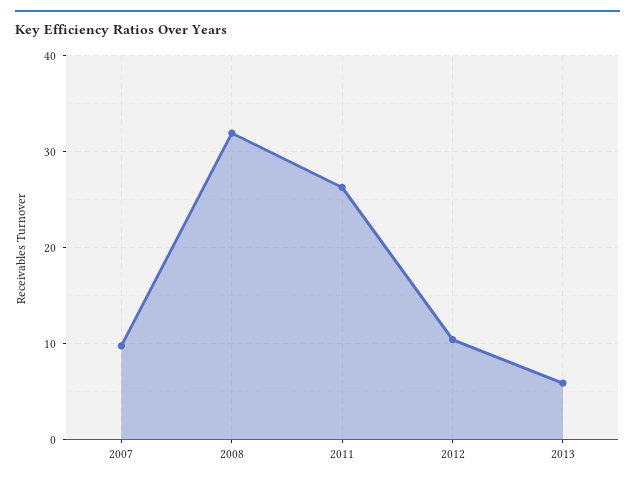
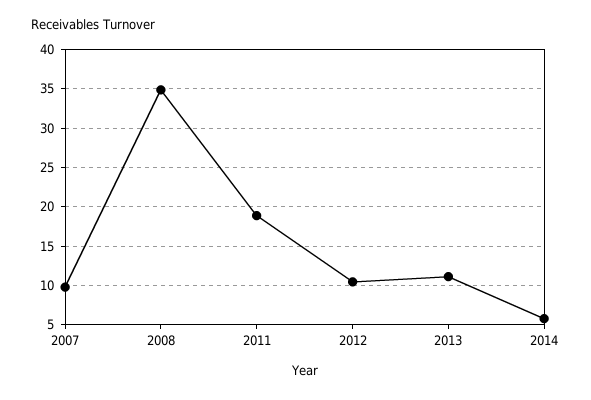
2008: 32 -> 35
2011: 26 -> 19
2013: 6 -> 11
2014: none -> 6

